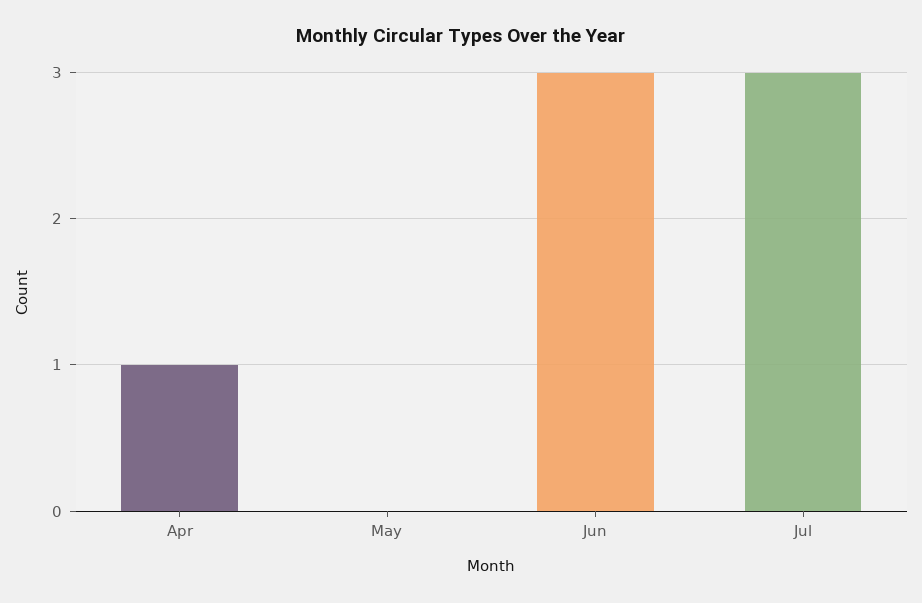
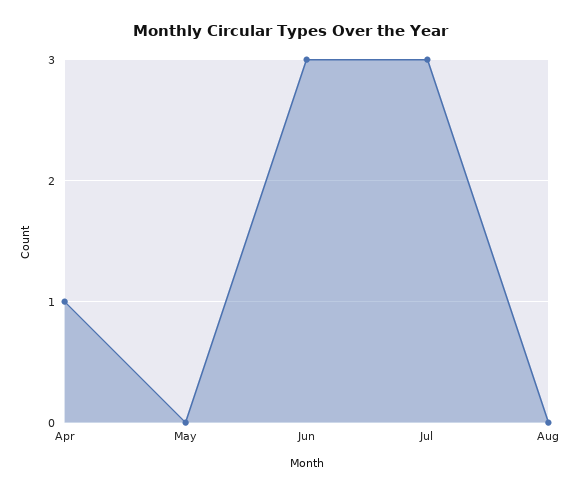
Aug: none -> 0

